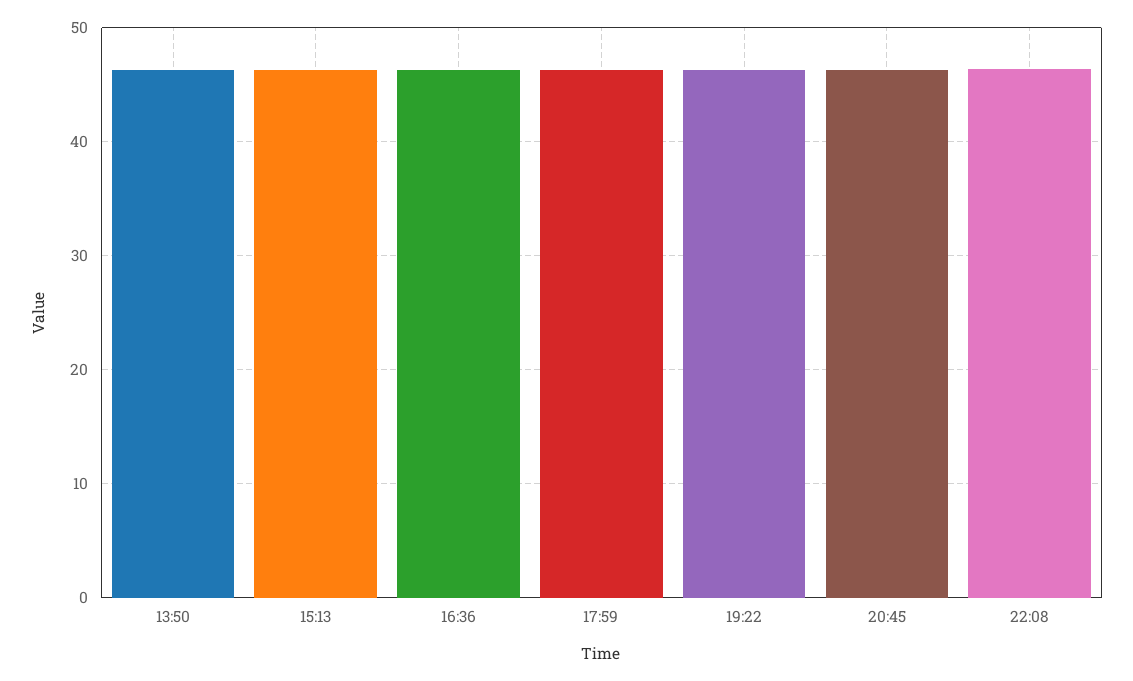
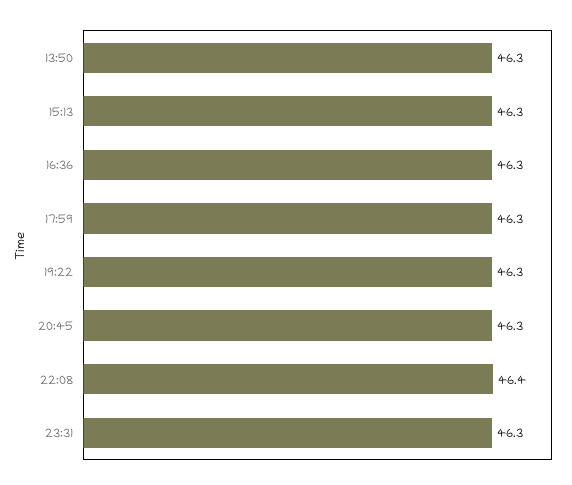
23:31: none -> 46.3

